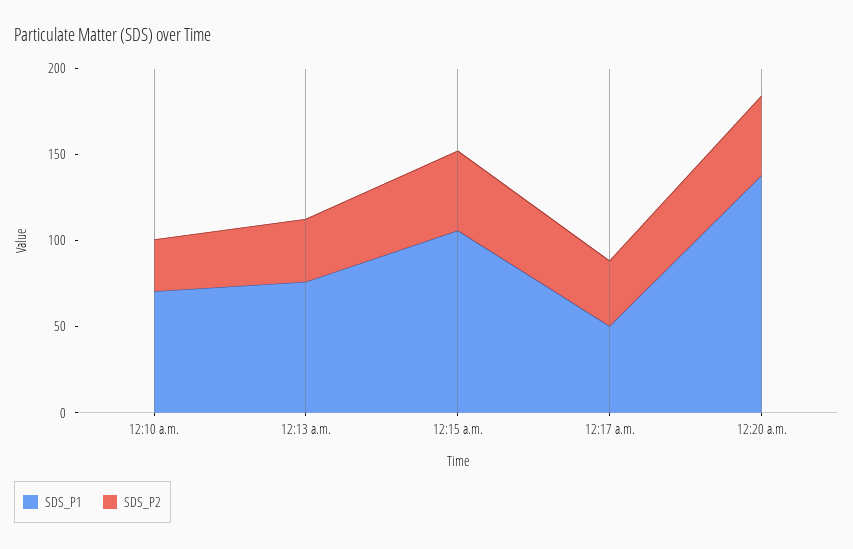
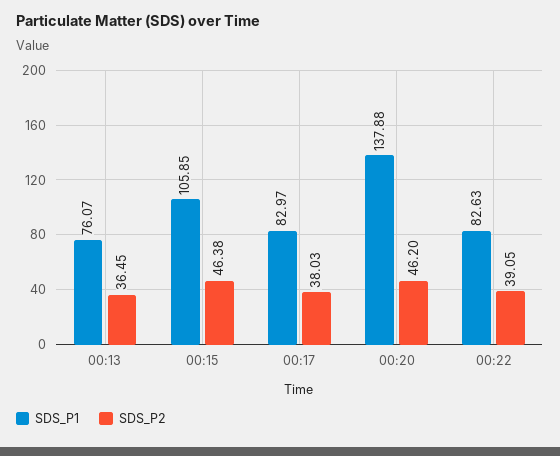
SDS_P1, 12:10 a.m.: 70 -> none
SDS_P2, 12:10 a.m.: 30 -> none
SDS_P1, 12:17 a.m.: 50 -> 82.97
SDS_P1, 00:22: none -> 82.63
SDS_P2, 00:22: none -> 39.05

